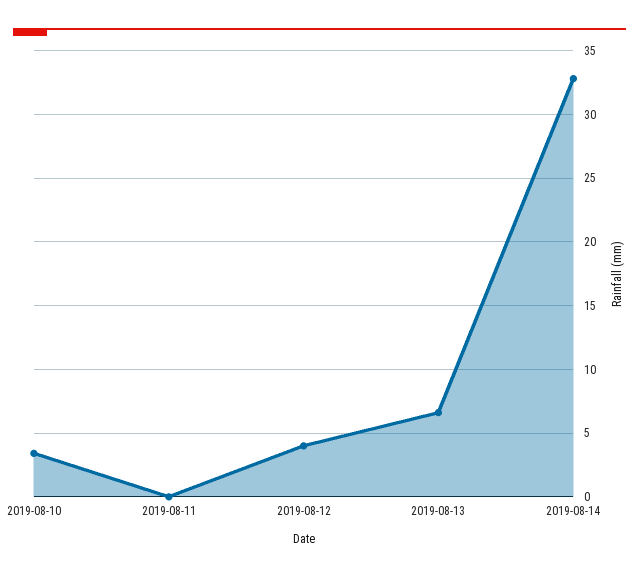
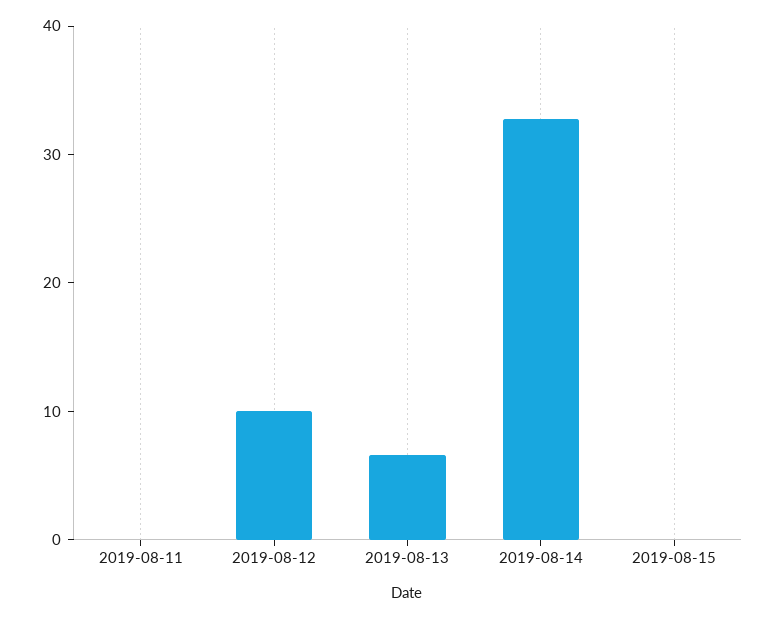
2019-08-10: 3.5 -> none
2019-08-12: 4 -> 10
2019-08-15: none -> 0

